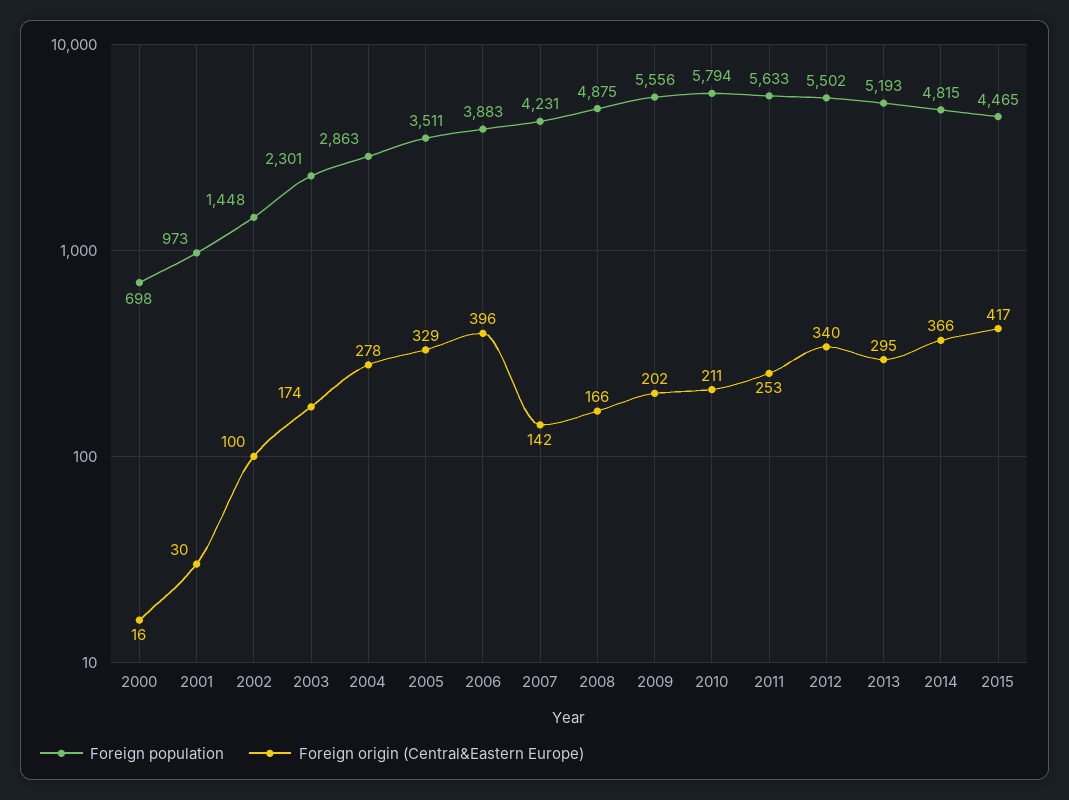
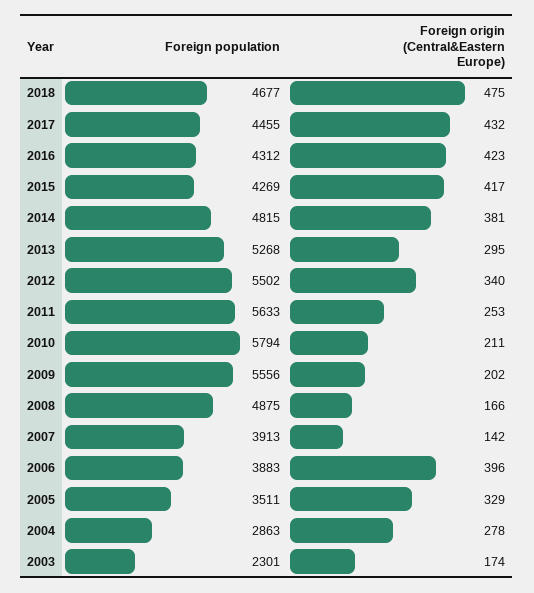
Foreign population, 2000: 698 -> none
Foreign origin (Central&Eastern Europe), 2000: 16 -> none
Foreign population, 2001: 973 -> none
Foreign origin (Central&Eastern Europe), 2001: 30 -> none
Foreign population, 2002: 1448 -> none
Foreign origin (Central&Eastern Europe), 2002: 100 -> none
Foreign population, 2007: 4231 -> 3913
Foreign population, 2013: 5193 -> 5268
Foreign origin (Central&Eastern Europe), 2014: 366 -> 381
Foreign population, 2015: 4465 -> 4269
Foreign population, 2018: none -> 4677
Foreign origin (Central&Eastern Europe), 2018: none -> 475
Foreign population, 2017: none -> 4455
Foreign origin (Central&Eastern Europe), 2017: none -> 432
Foreign population, 2016: none -> 4312
Foreign origin (Central&Eastern Europe), 2016: none -> 423

